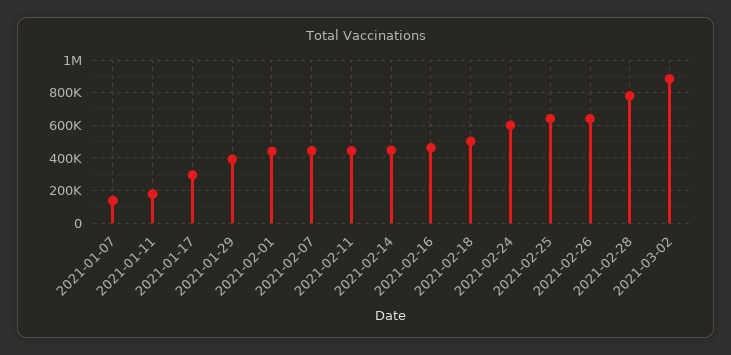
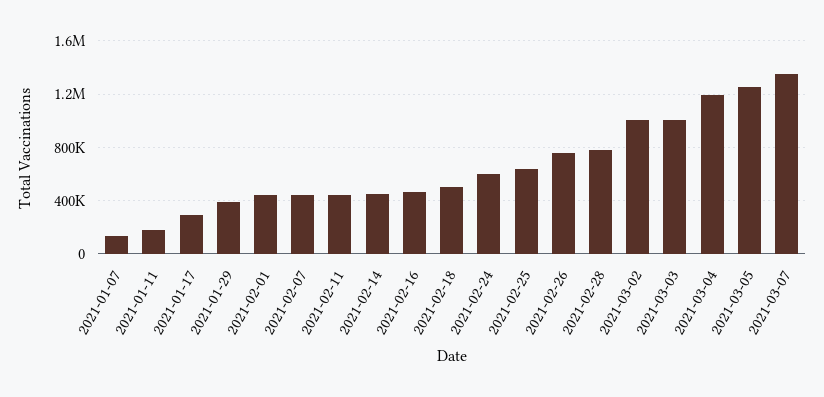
2021-02-26: 650000 -> 750000
2021-03-02: 900000 -> 1000000
2021-03-03: none -> 1000000
2021-03-04: none -> 1200000
2021-03-05: none -> 1250000
2021-03-07: none -> 1350000

